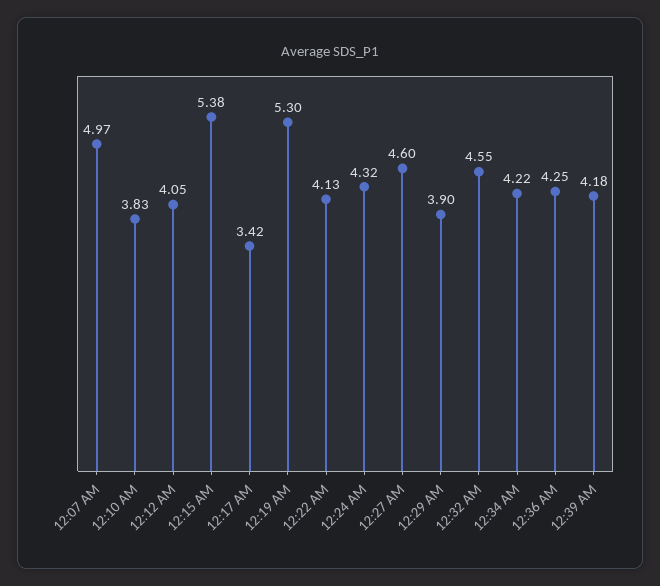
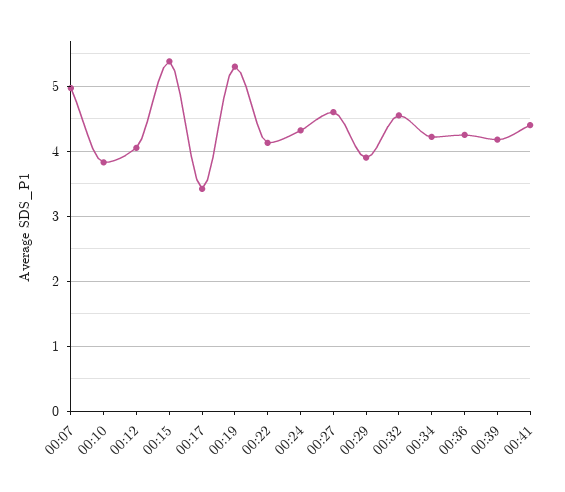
00:41: none -> 4.4

